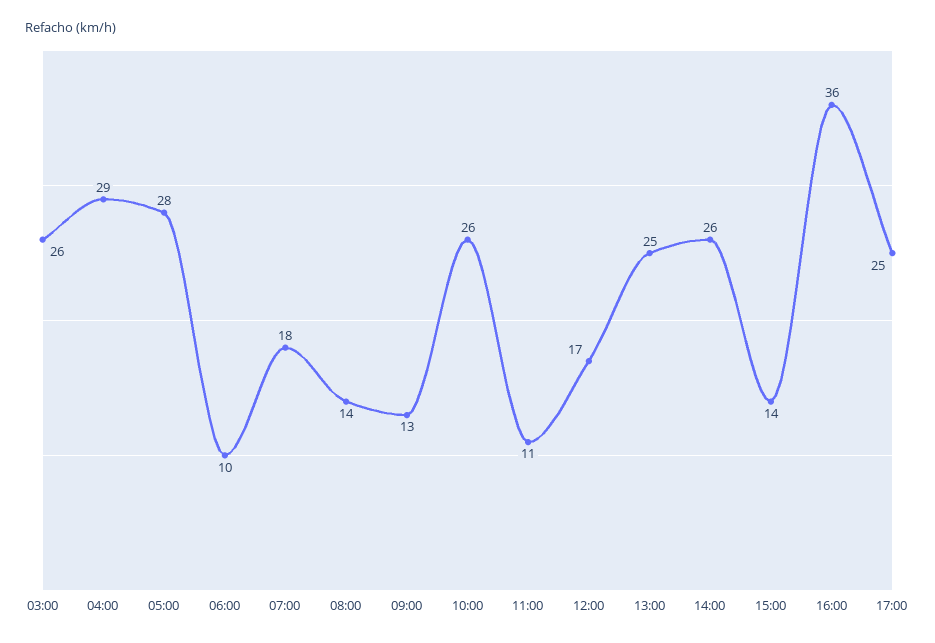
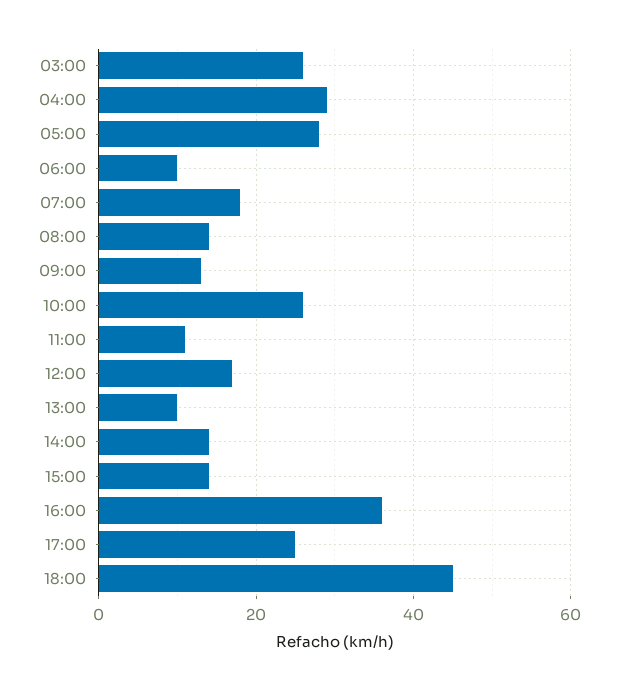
13:00: 25 -> 10
14:00: 26 -> 15
18:00: none -> 45

